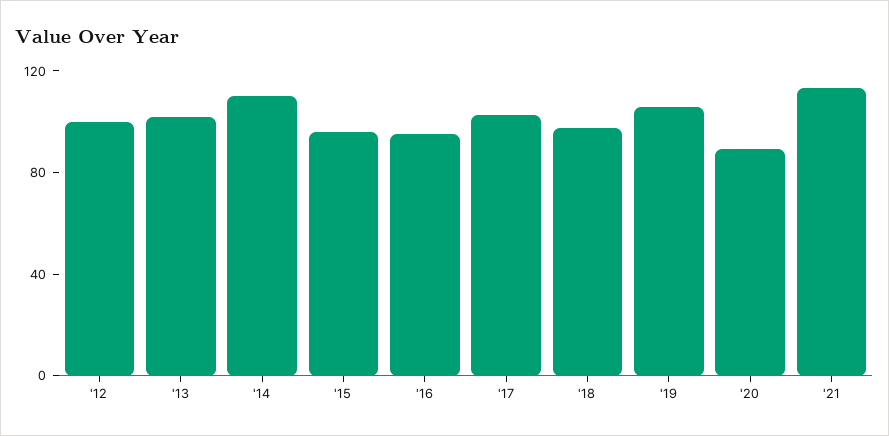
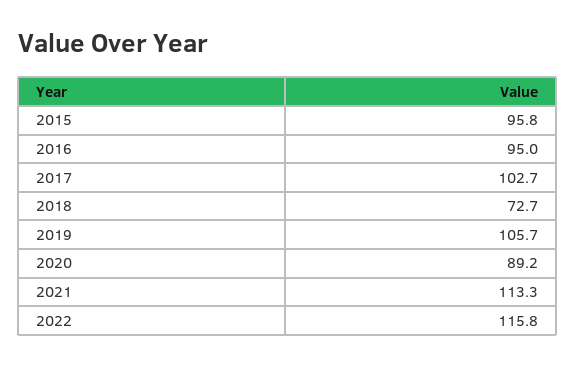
'12: 100 -> none
'13: 100 -> none
'14: 110 -> none
'18: 100 -> 72.7
2022: none -> 115.8

